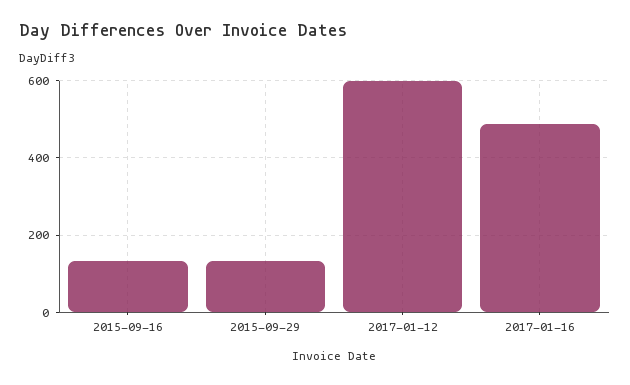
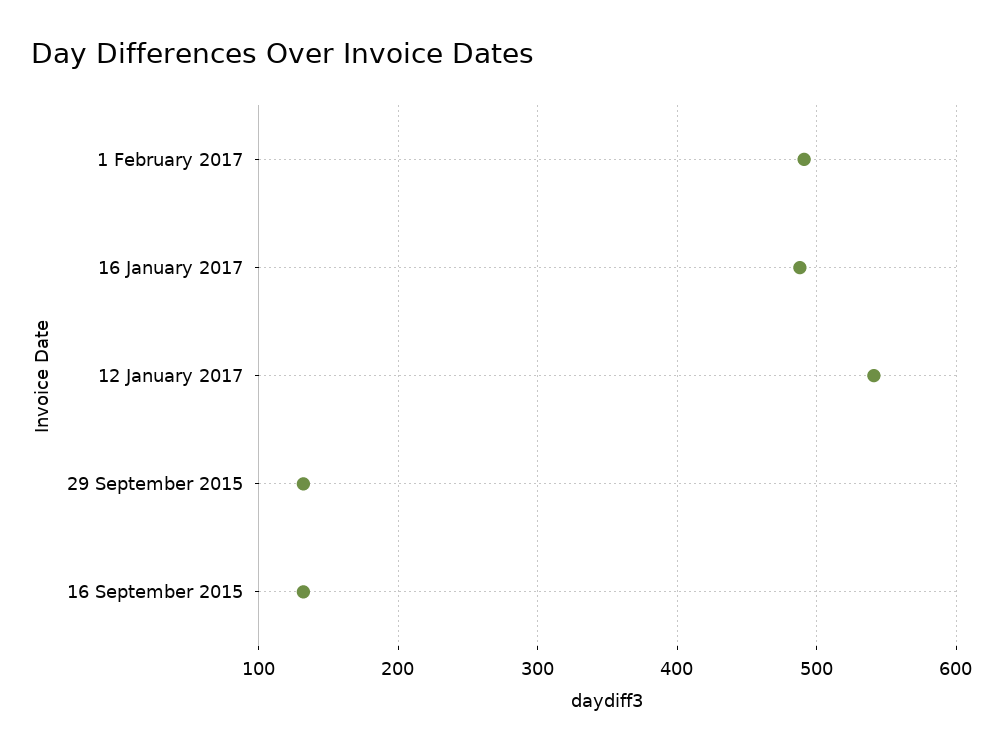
2017-01-12: 600 -> 540
1 February 2017: none -> 490

